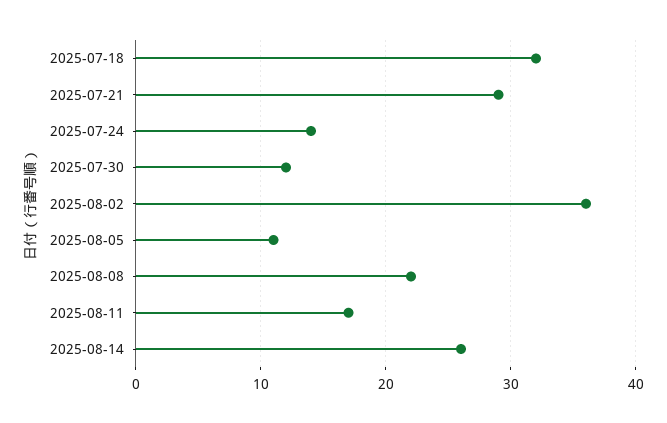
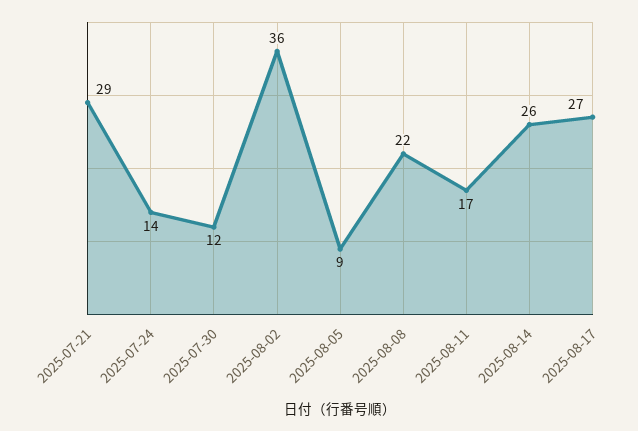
2025-07-18: 32 -> none
2025-08-05: 11 -> 9
2025-08-17: none -> 27

